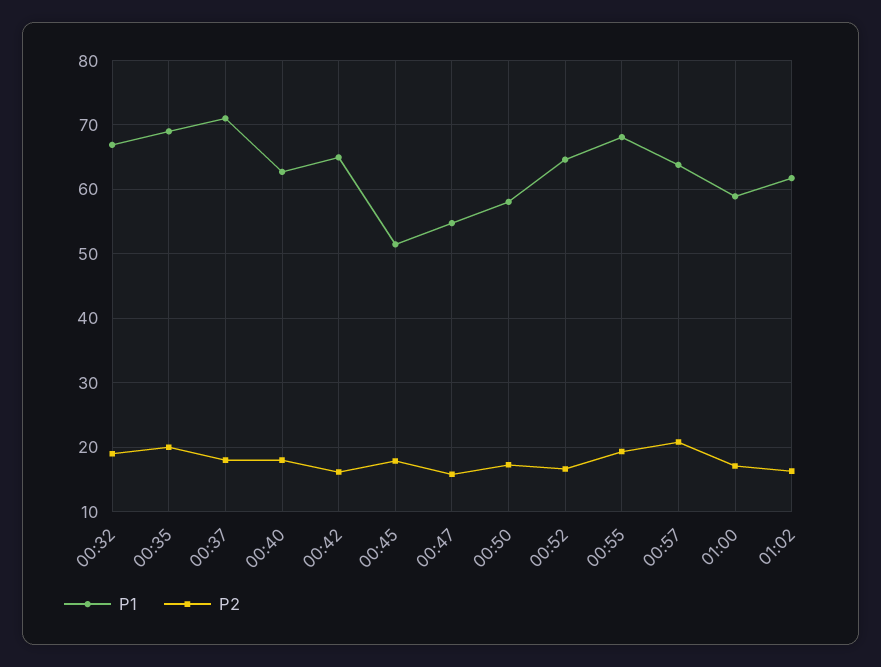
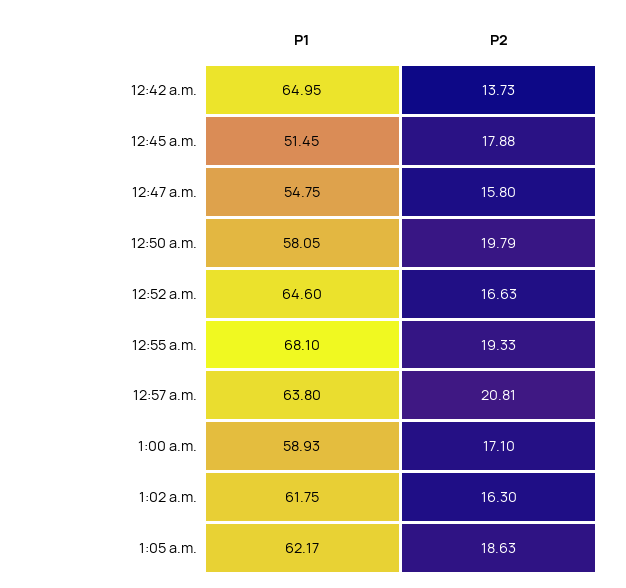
P1, 00:32: 67 -> none
P2, 00:32: 19 -> none
P1, 00:35: 69 -> none
P2, 00:35: 20 -> none
P1, 00:37: 71 -> none
P2, 00:37: 18 -> none
P1, 00:40: 63 -> none
P2, 00:40: 18 -> none
P2, 00:42: 16 -> 13.73
P2, 00:50: 17 -> 19.79
P1, 1:05 a.m.: none -> 62.17
P2, 1:05 a.m.: none -> 18.63

